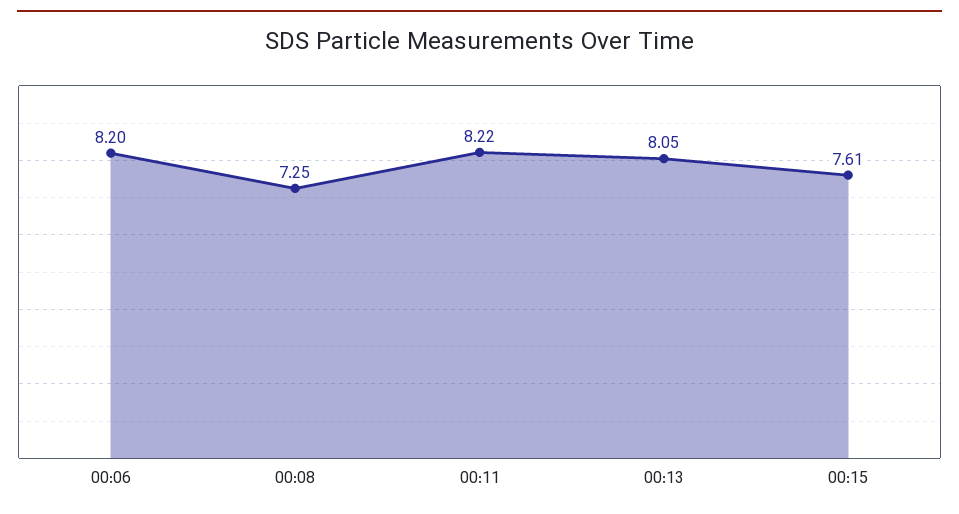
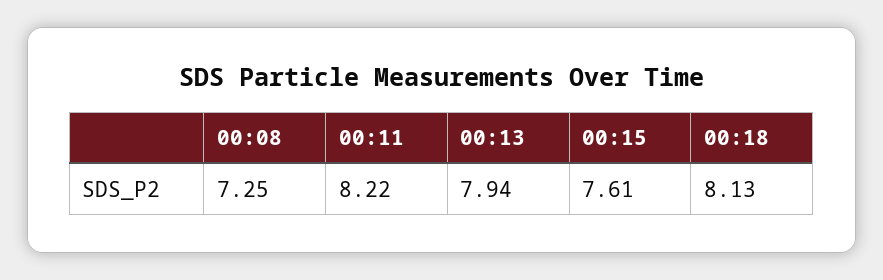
00:06: 8.2 -> none
00:13: 8.05 -> 7.94
00:18: none -> 8.13

